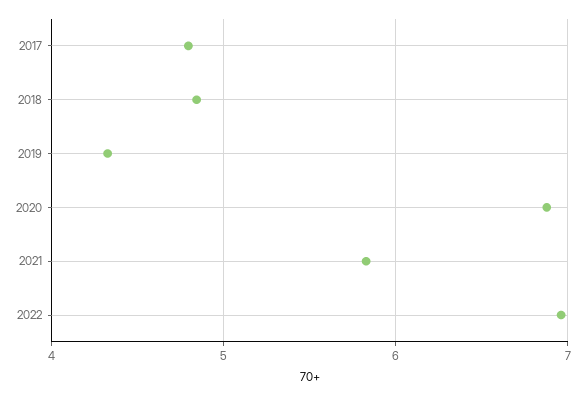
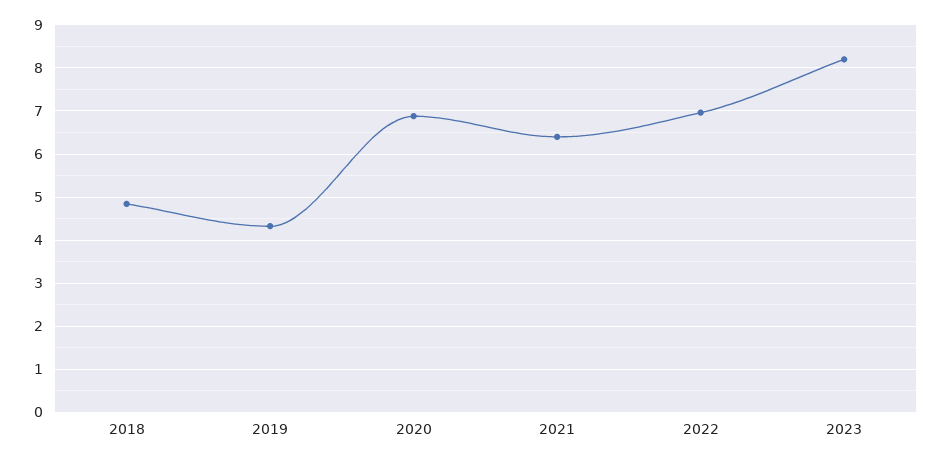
2017: 4.8 -> none
2021: 5.8 -> 6.4
2023: none -> 8.2

